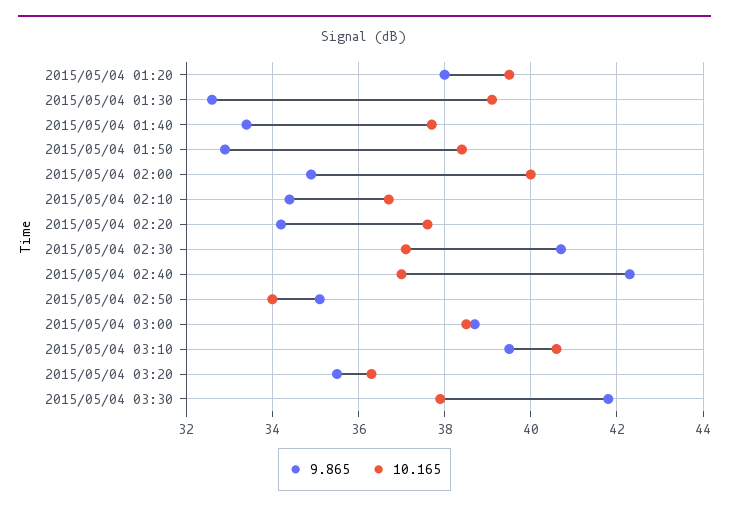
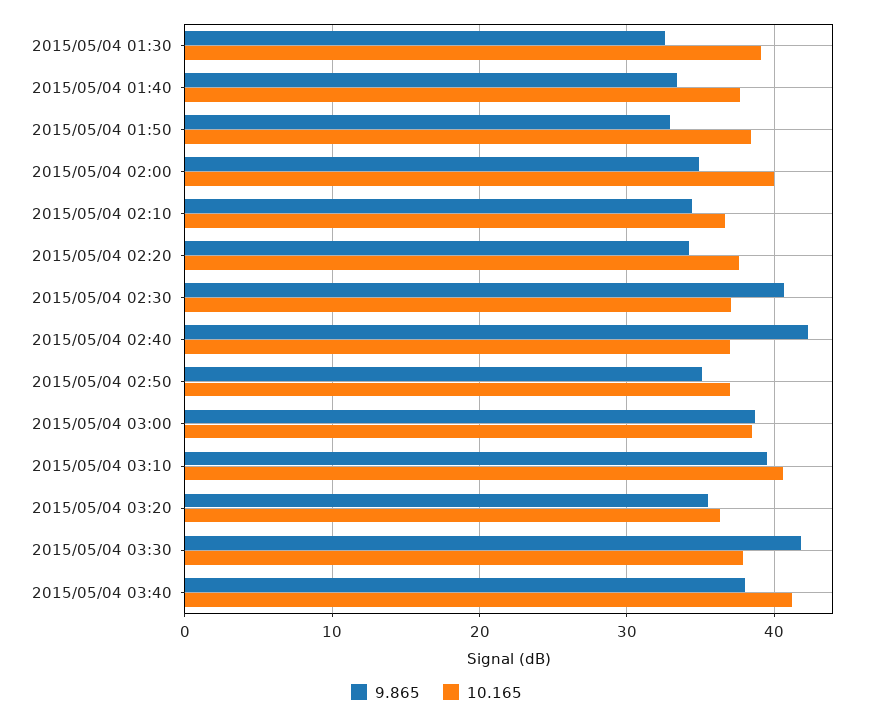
9.865, 2015/05/04 01:20: 38 -> none
10.165, 2015/05/04 01:20: 39.5 -> none
10.165, 2015/05/04 02:50: 34 -> 37
9.865, 2015/05/04 03:40: none -> 38
10.165, 2015/05/04 03:40: none -> 41

